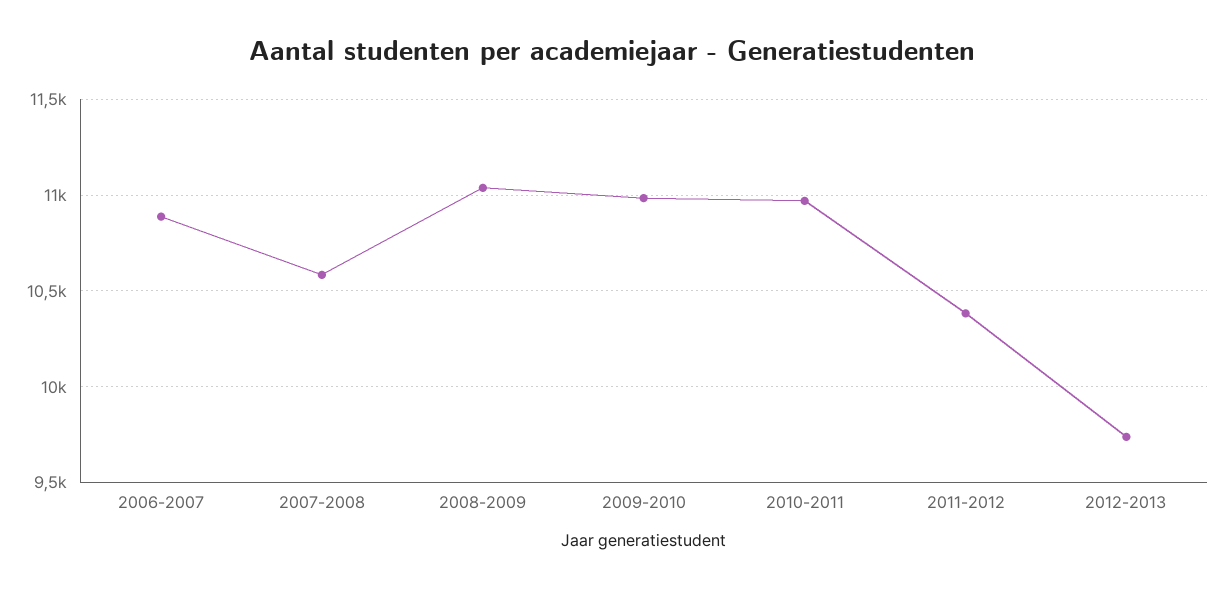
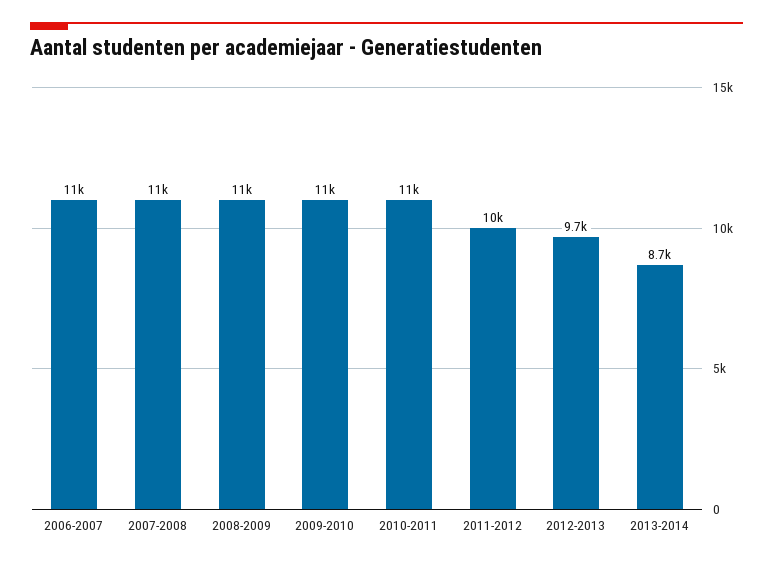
2013-2014: none -> 8700

